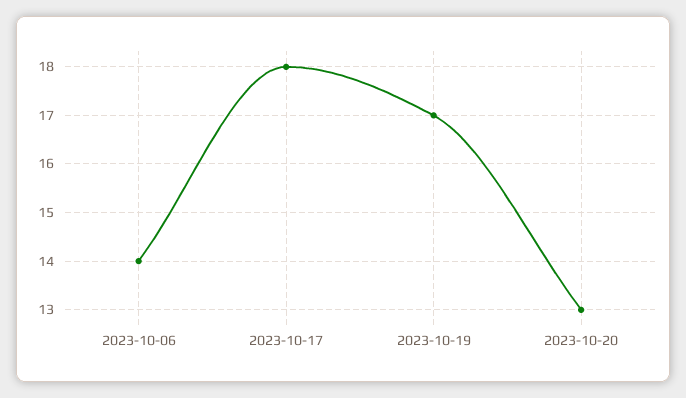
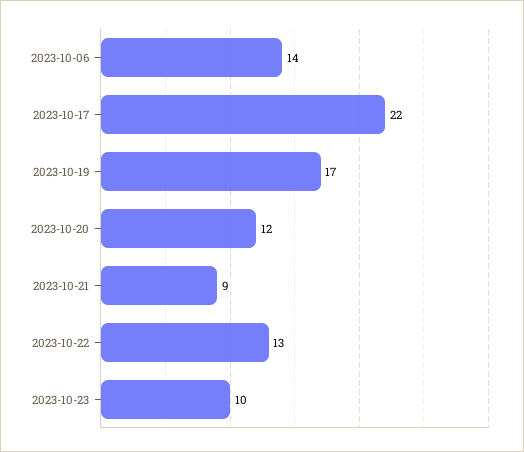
2023-10-17: 18 -> 22
2023-10-20: 13 -> 12
2023-10-21: none -> 9
2023-10-22: none -> 13
2023-10-23: none -> 10

